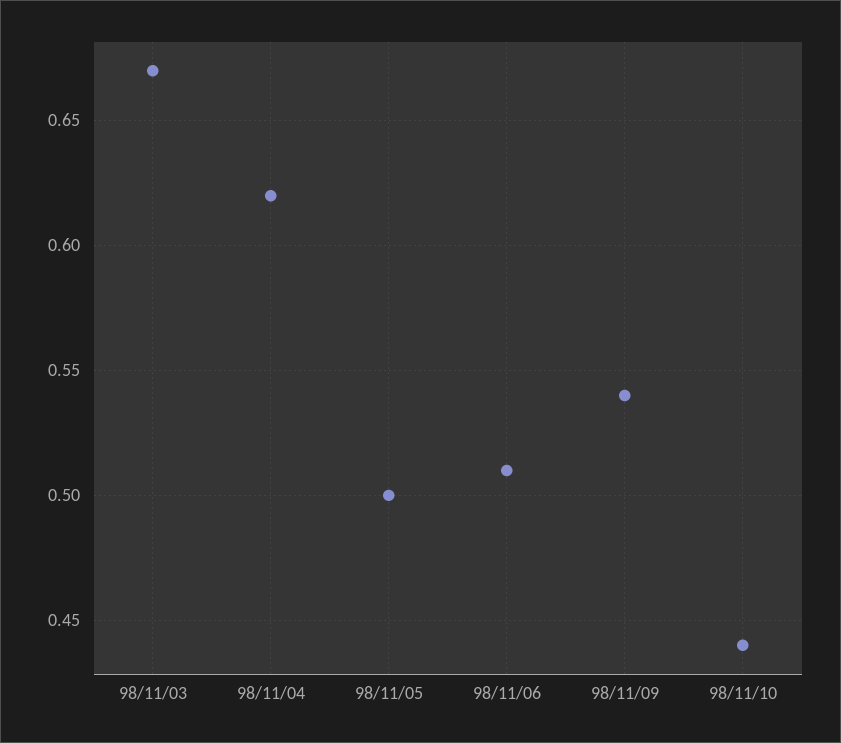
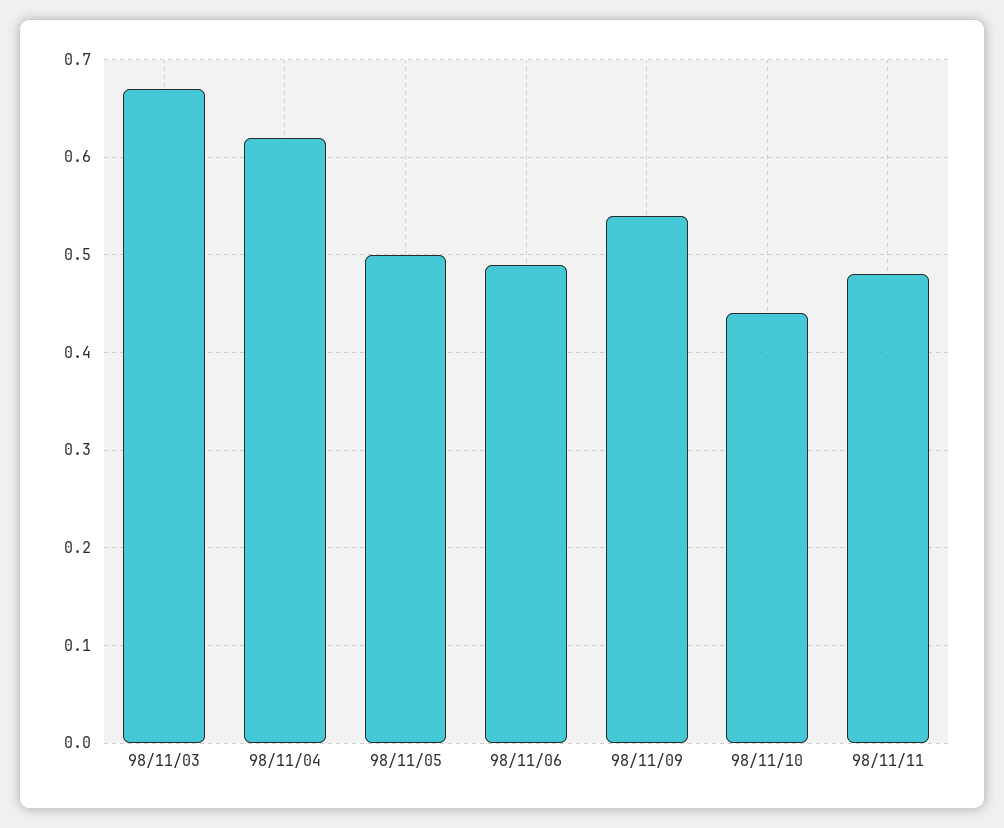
98/11/06: 0.51 -> 0.49
98/11/11: none -> 0.48

